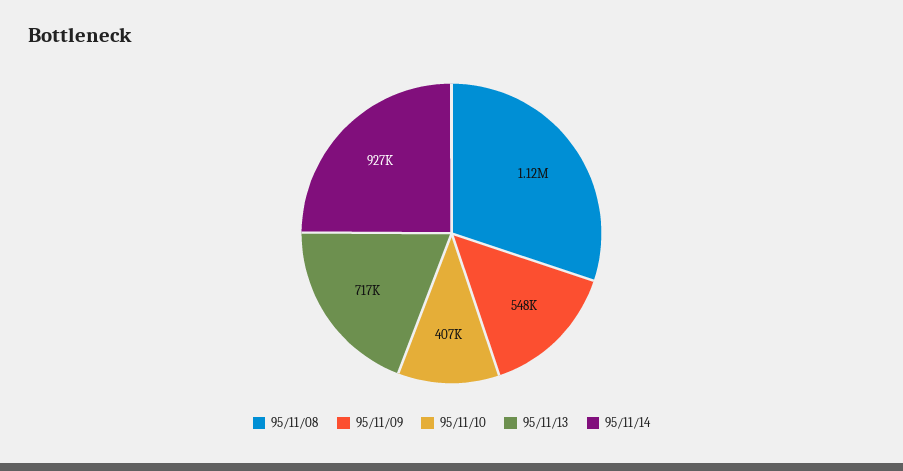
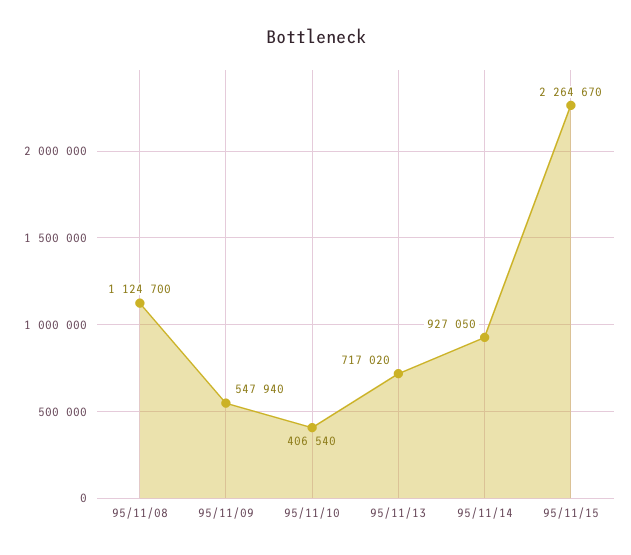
95/11/15: none -> 2264670

